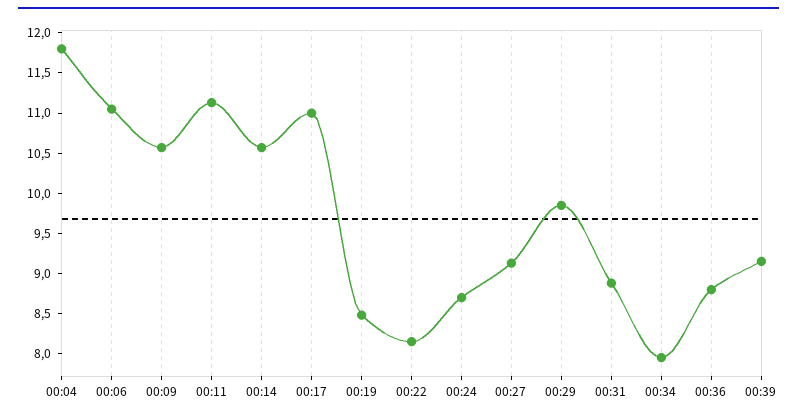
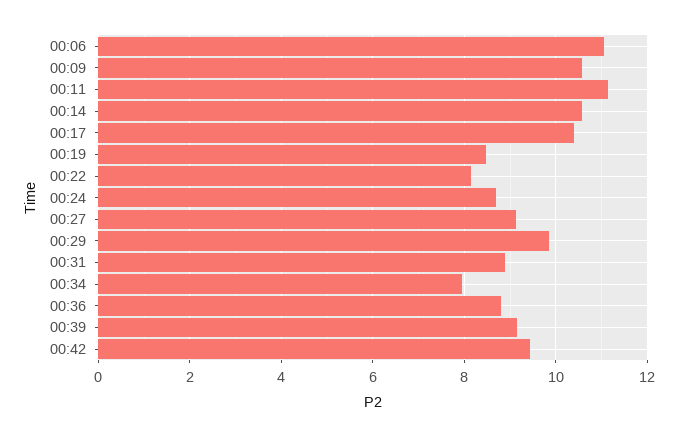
00:04: 11.8 -> none
00:17: 11 -> 10.4
00:42: none -> 9.4

